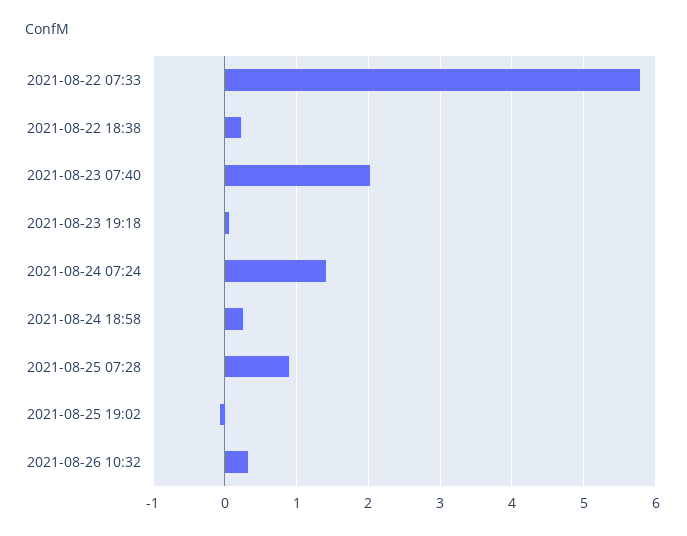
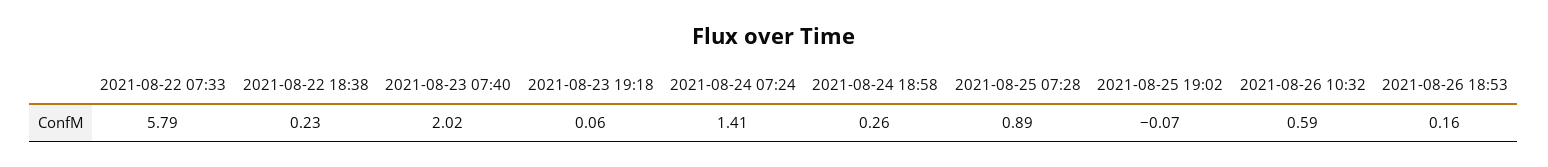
2021-08-26 10:32: 0.3 -> 0.59
2021-08-26 18:53: none -> 0.16

